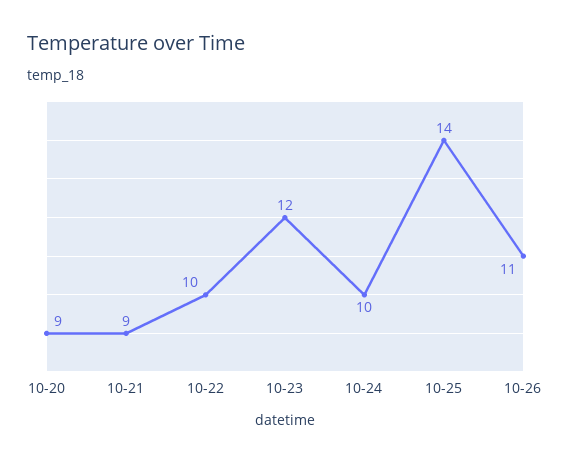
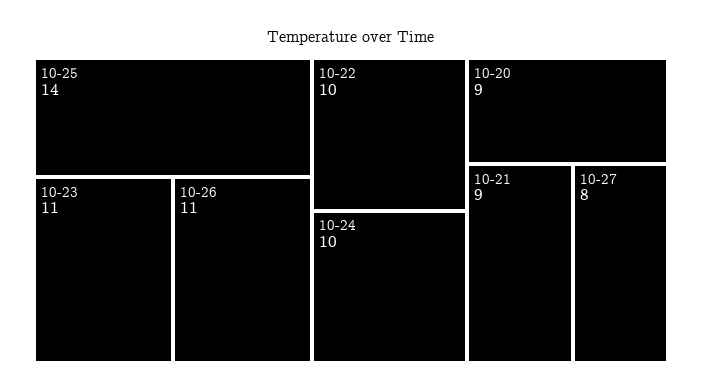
10-23: 12 -> 11
10-27: none -> 8

